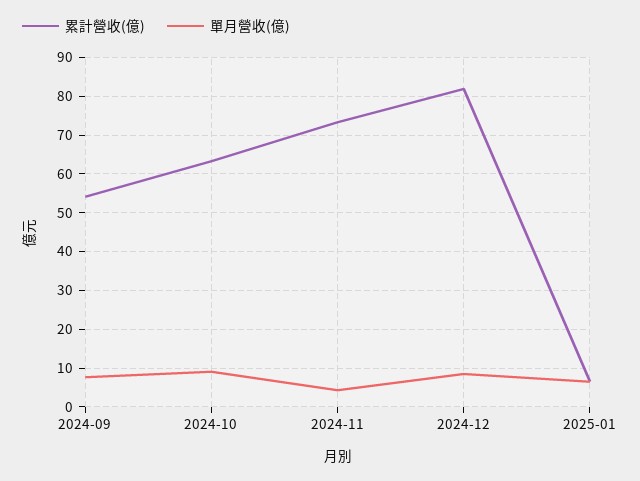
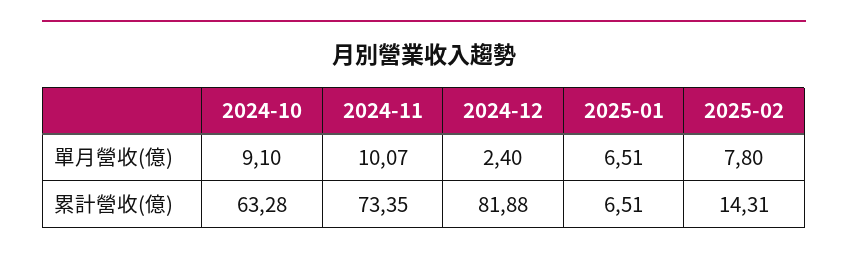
累計營收(億), 2024-09: 54 -> none
單月營收(億), 2024-09: 8 -> none
單月營收(億), 2024-11: 4 -> 10.07
單月營收(億), 2024-12: 8 -> 2.4
單月營收(億), 2025-02: none -> 7.8
累計營收(億), 2025-02: none -> 14.31

